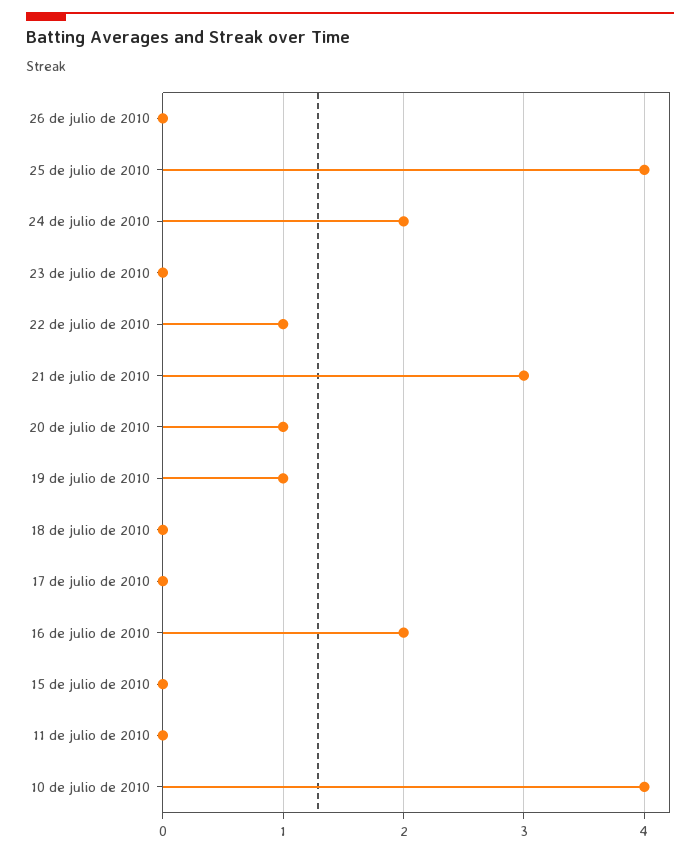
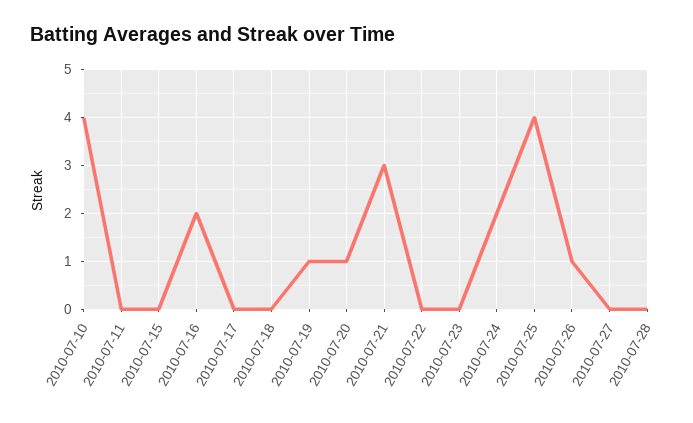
26 de julio de 2010: 0 -> 1
22 de julio de 2010: 1 -> 0
2010-07-27: none -> 0
2010-07-28: none -> 0

